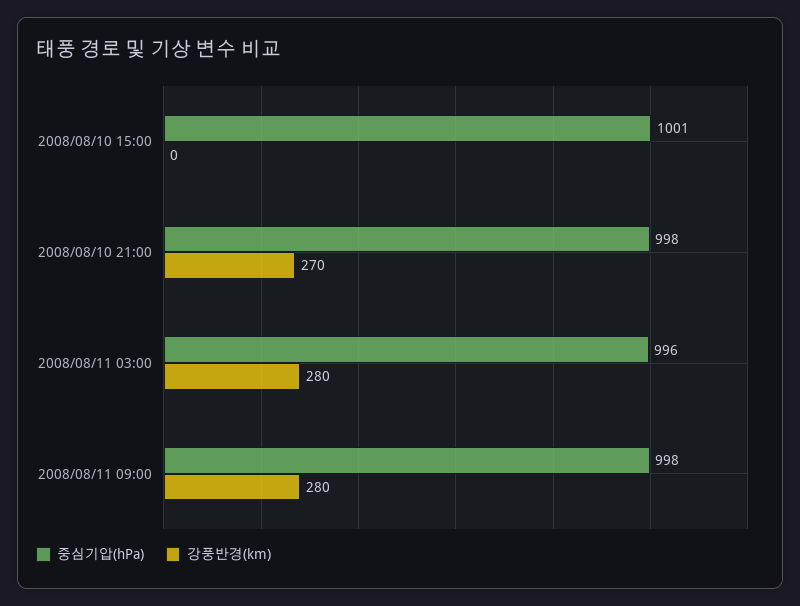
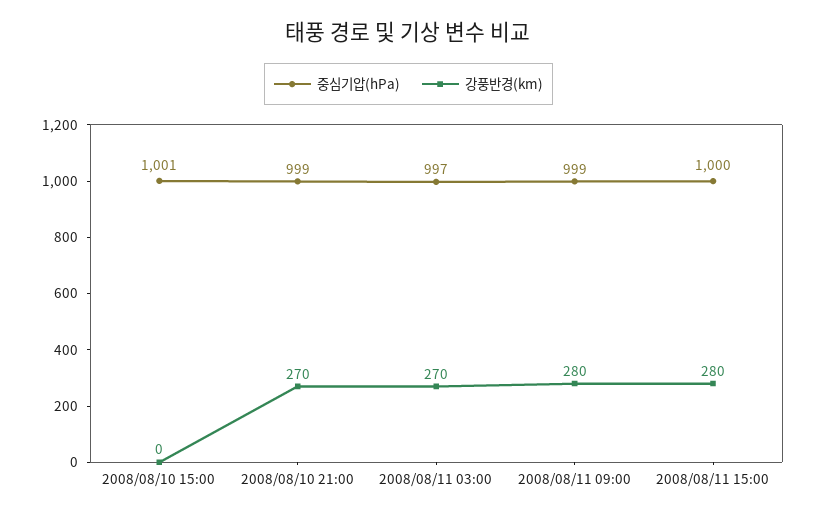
중심기압(hPa), 2008/08/10 21:00: 998 -> 999
중심기압(hPa), 2008/08/11 03:00: 996 -> 997
강풍반경(km), 2008/08/11 03:00: 280 -> 270
중심기압(hPa), 2008/08/11 09:00: 998 -> 999
중심기압(hPa), 2008/08/11 15:00: none -> 1000
강풍반경(km), 2008/08/11 15:00: none -> 280

